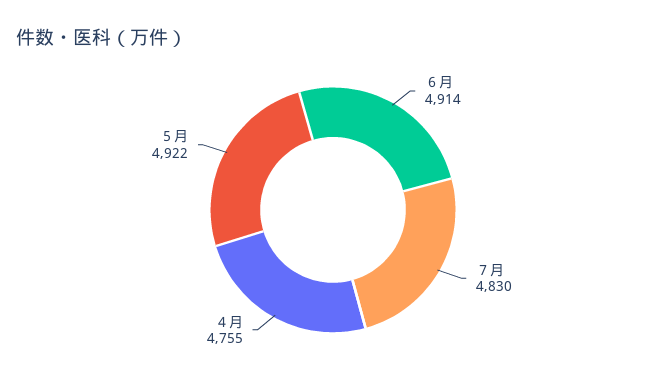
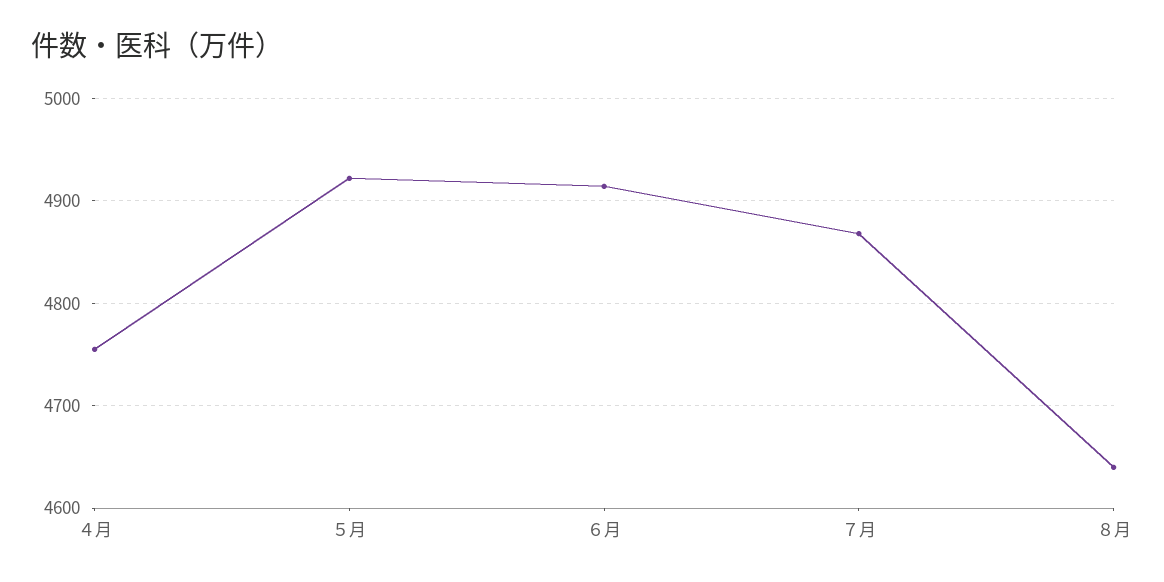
７月: 4830 -> 4870
８月: none -> 4640

